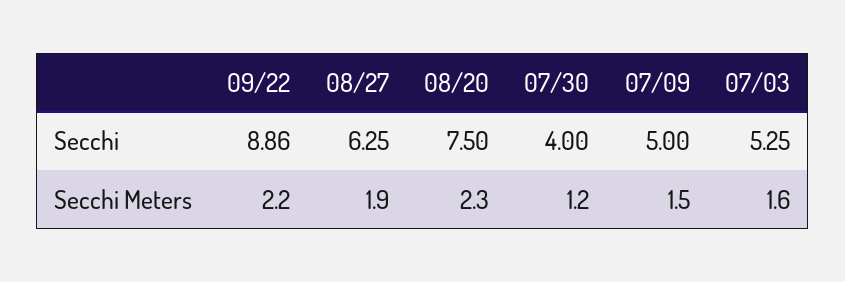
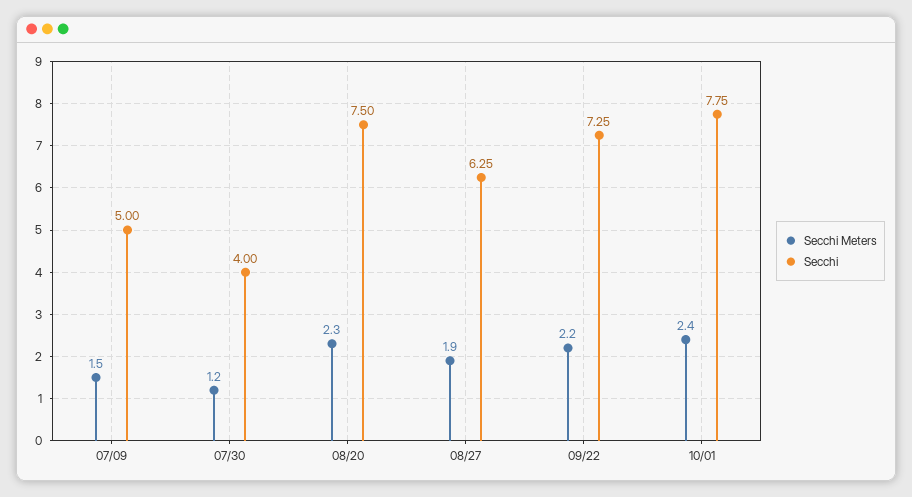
Secchi, 09/22: 8.86 -> 7.25
Secchi, 07/03: 5.25 -> none
Secchi Meters, 07/03: 1.6 -> none
Secchi Meters, 10/01: none -> 2.4
Secchi, 10/01: none -> 7.75

